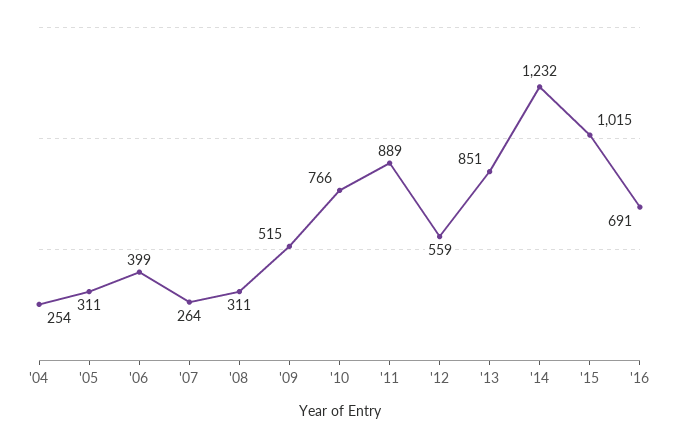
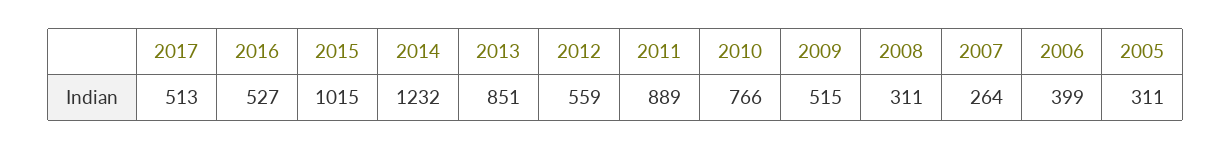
'04: 254 -> none
'16: 691 -> 527
2017: none -> 513

